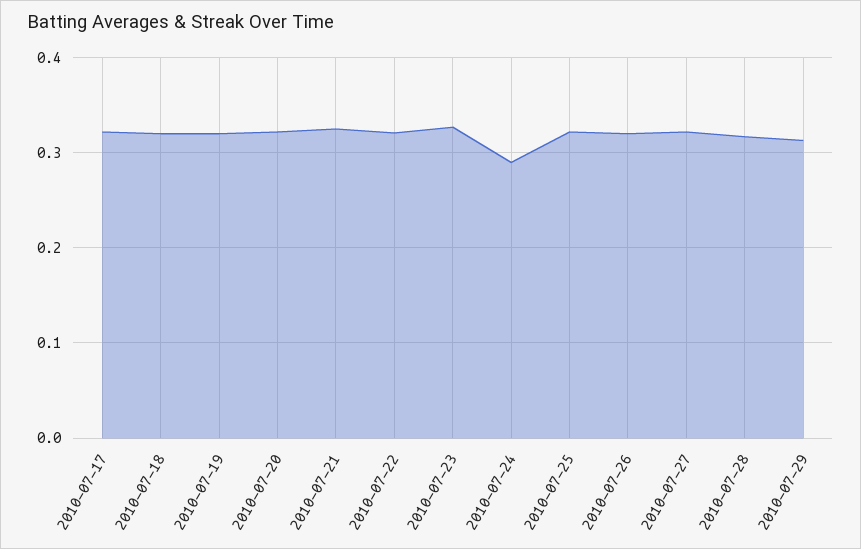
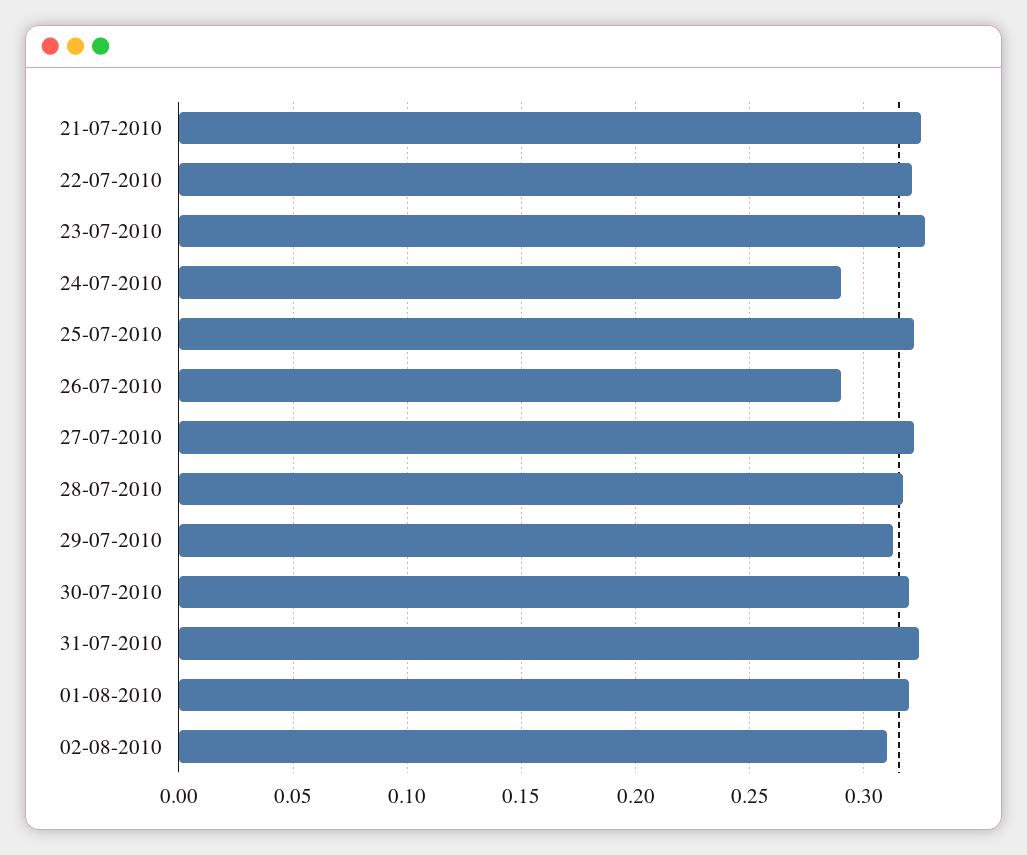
2010-07-17: 0.32 -> none
2010-07-18: 0.32 -> none
2010-07-19: 0.32 -> none
2010-07-20: 0.32 -> none
2010-07-26: 0.32 -> 0.29
30-07-2010: none -> 0.32
31-07-2010: none -> 0.325
01-08-2010: none -> 0.32
02-08-2010: none -> 0.31

